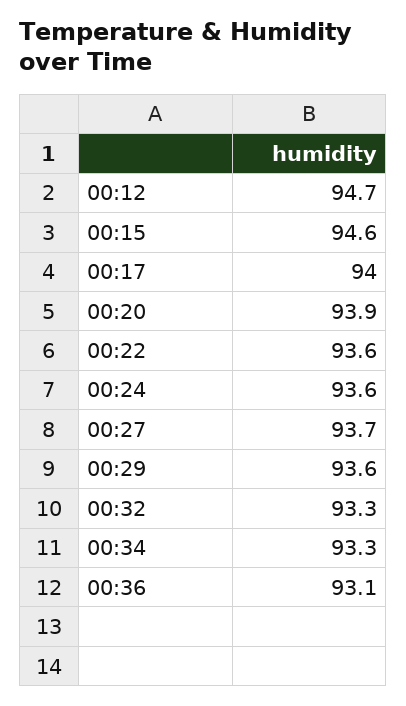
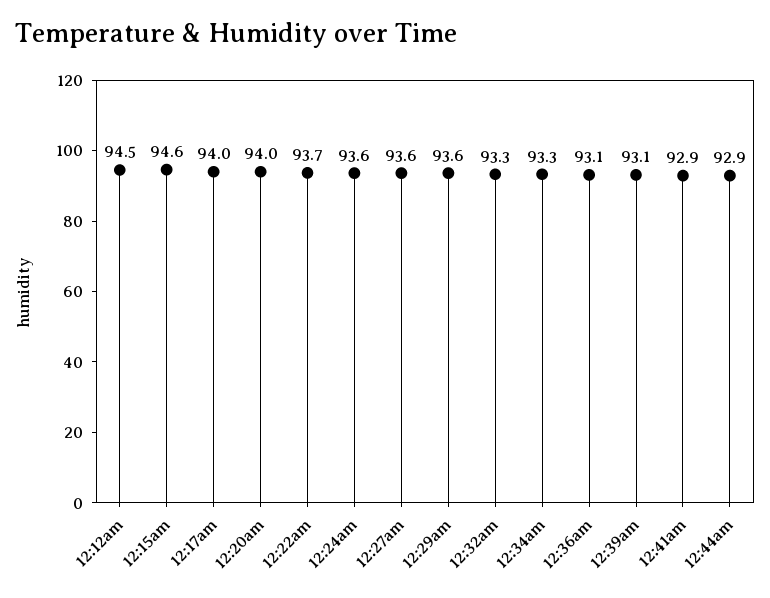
00:12: 94.7 -> 94.5
00:20: 93.9 -> 94
00:22: 93.6 -> 93.7
00:27: 93.7 -> 93.6
12:39am: none -> 93.1
12:41am: none -> 92.9
12:44am: none -> 92.9

